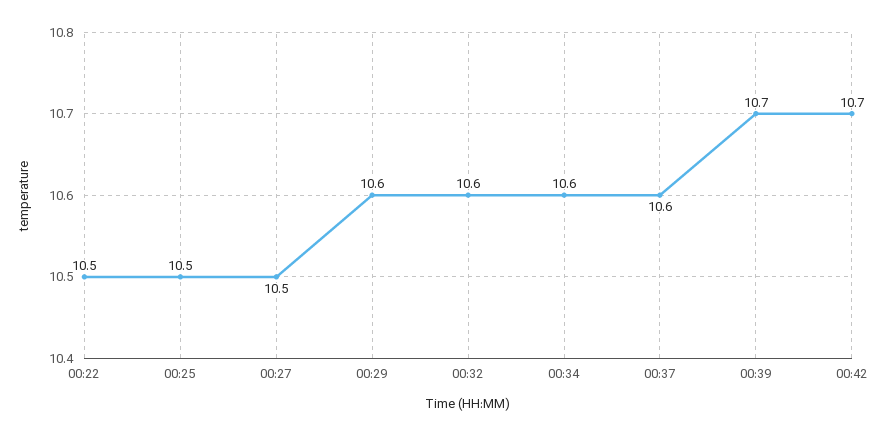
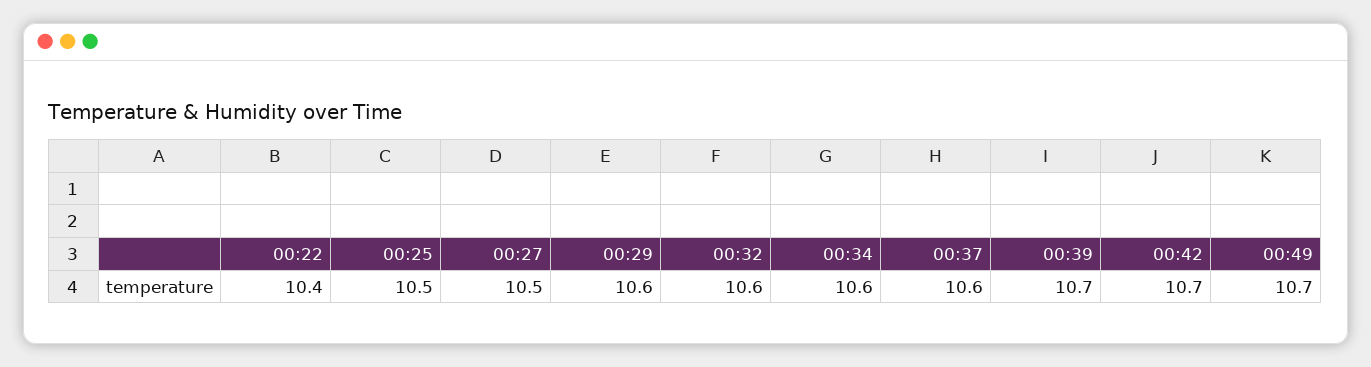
00:22: 10.5 -> 10.4
00:49: none -> 10.7

